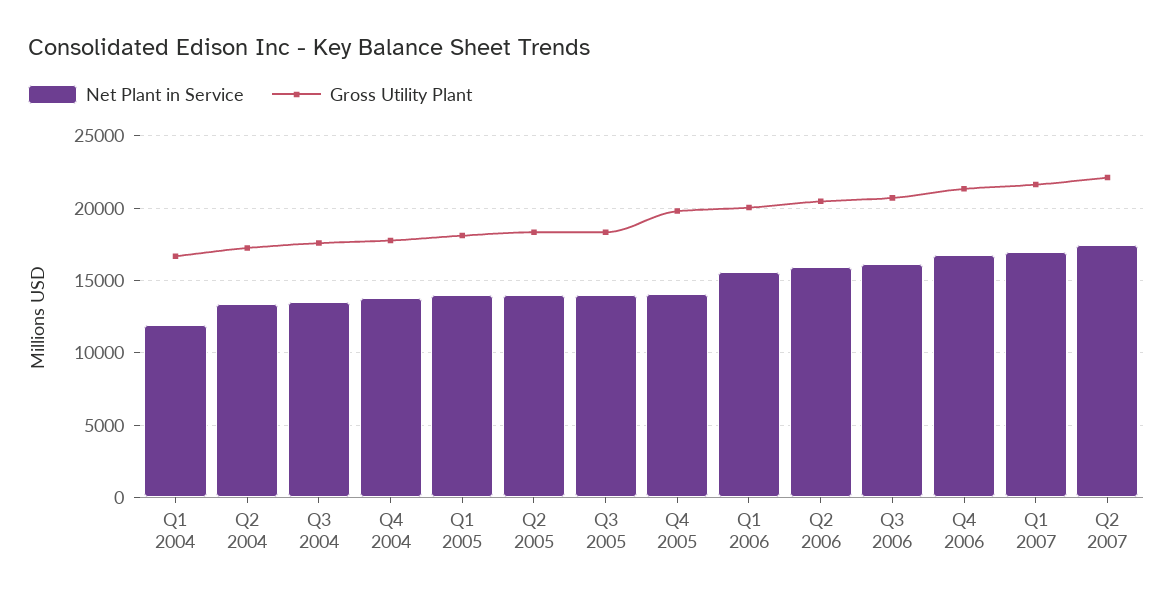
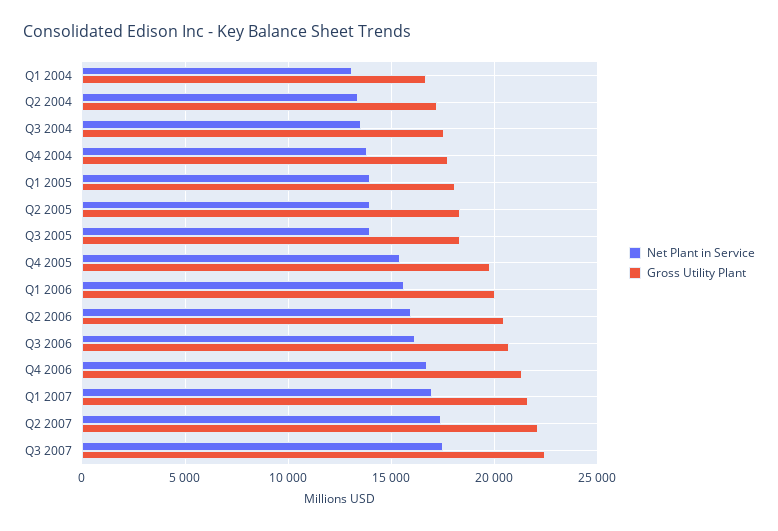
Net Plant in Service, Q1 2004: 12000 -> 13000
Net Plant in Service, Q4 2005: 14000 -> 15500
Net Plant in Service, Q3 2007: none -> 17500
Gross Utility Plant, Q3 2007: none -> 22500

